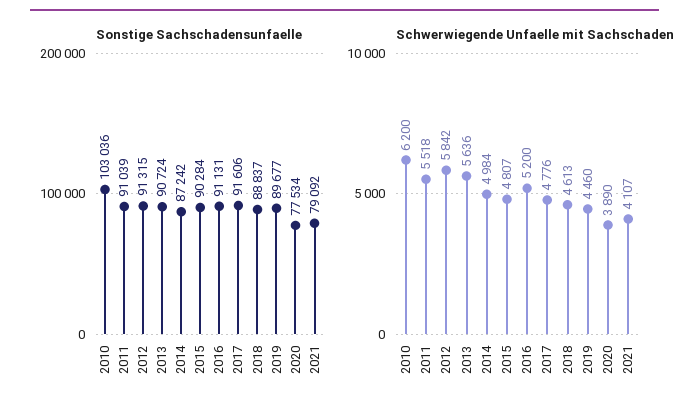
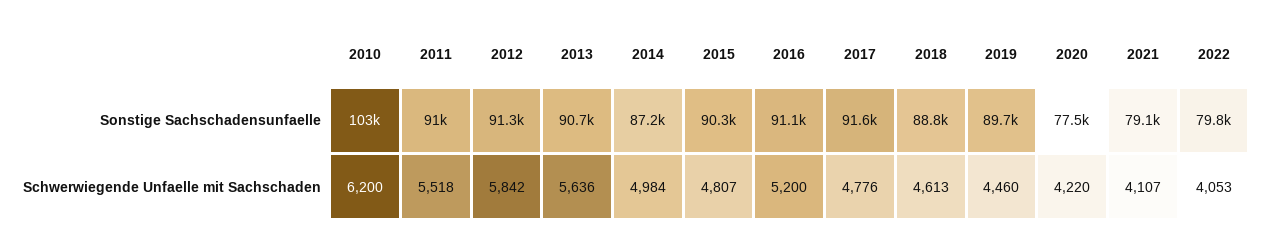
Schwerwiegende Unfaelle mit Sachschaden, 2020: 3890 -> 4220
Sonstige Sachschadensunfaelle, 2022: none -> 79800
Schwerwiegende Unfaelle mit Sachschaden, 2022: none -> 4053

